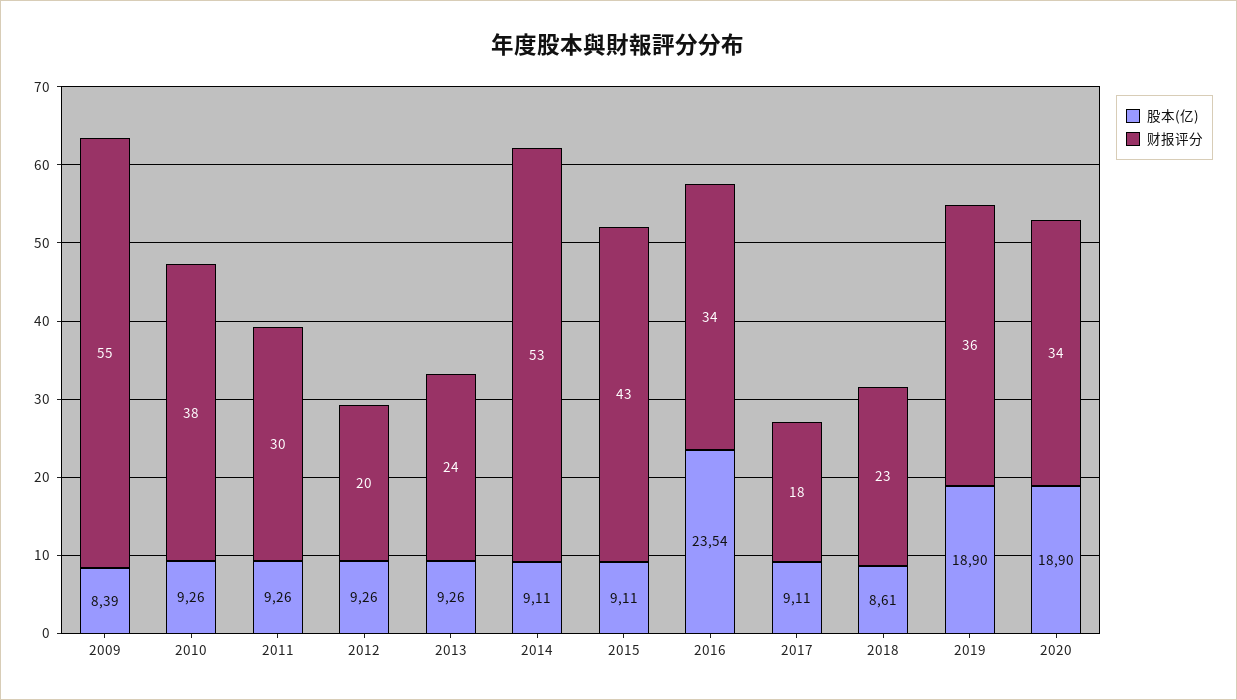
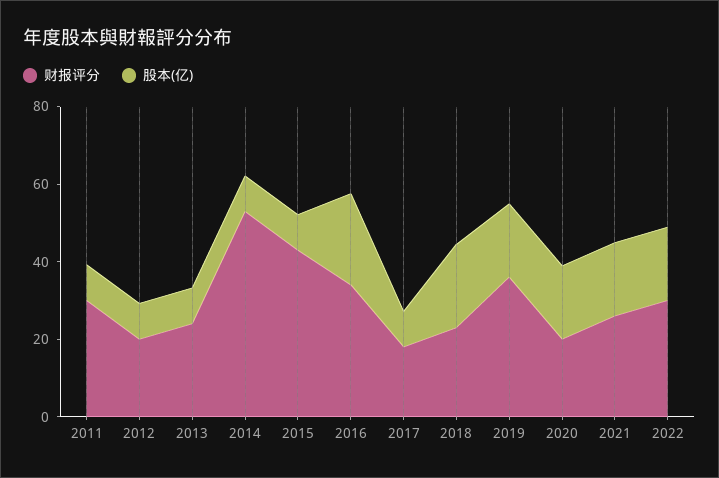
股本(亿), 2009: 8.39 -> none
财报评分, 2009: 55 -> none
股本(亿), 2010: 9.26 -> none
财报评分, 2010: 38 -> none
股本(亿), 2018: 8.61 -> 20
财报评分, 2020: 34 -> 20
财报评分, 2021: none -> 25
股本(亿), 2021: none -> 20
财报评分, 2022: none -> 30
股本(亿), 2022: none -> 20

